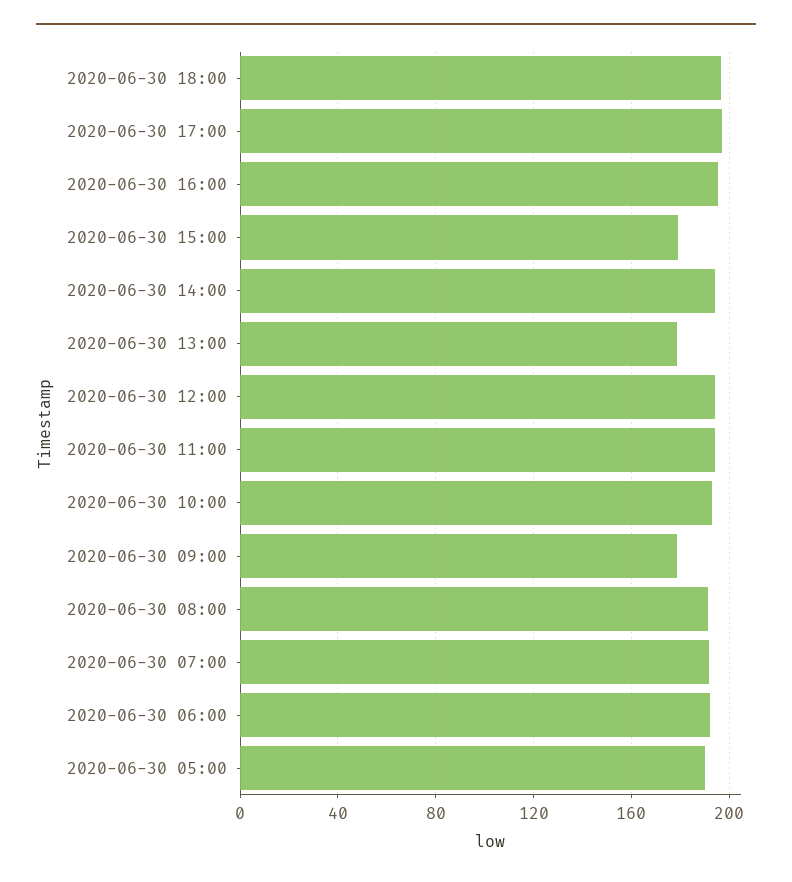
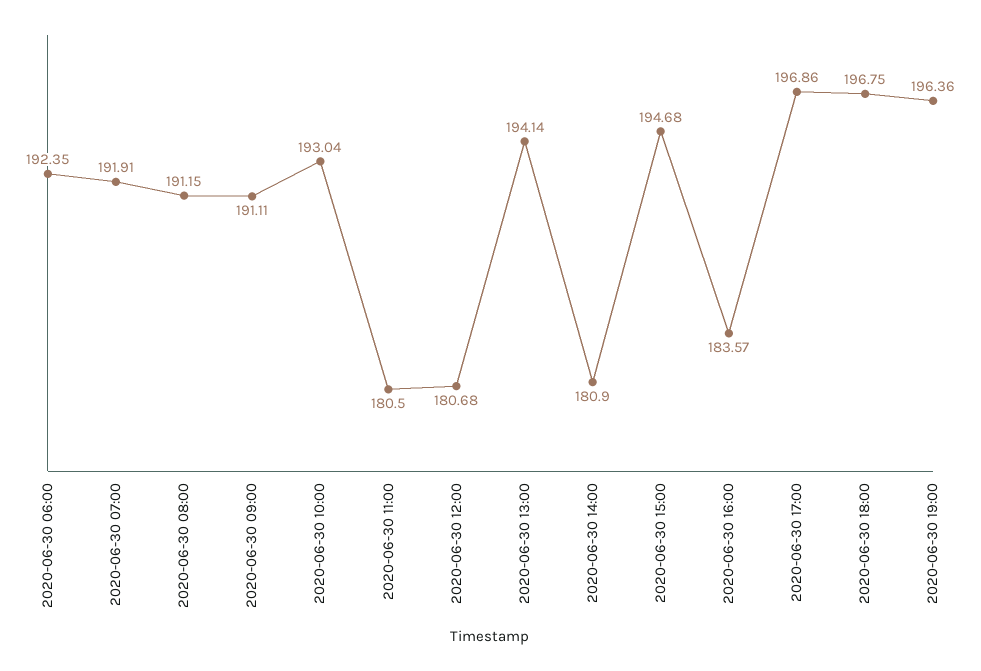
2020-06-30 16:00: 195 -> 183.57
2020-06-30 15:00: 180 -> 194.68
2020-06-30 14:00: 195 -> 180.9
2020-06-30 13:00: 180 -> 194.14
2020-06-30 12:00: 195 -> 180.68
2020-06-30 11:00: 195 -> 180.5
2020-06-30 09:00: 180 -> 191.11
2020-06-30 05:00: 190 -> none
2020-06-30 19:00: none -> 196.36

